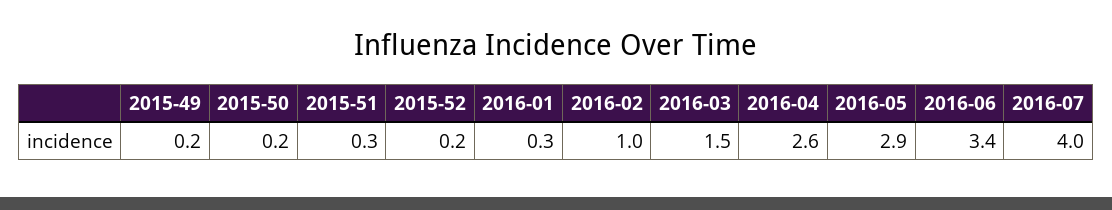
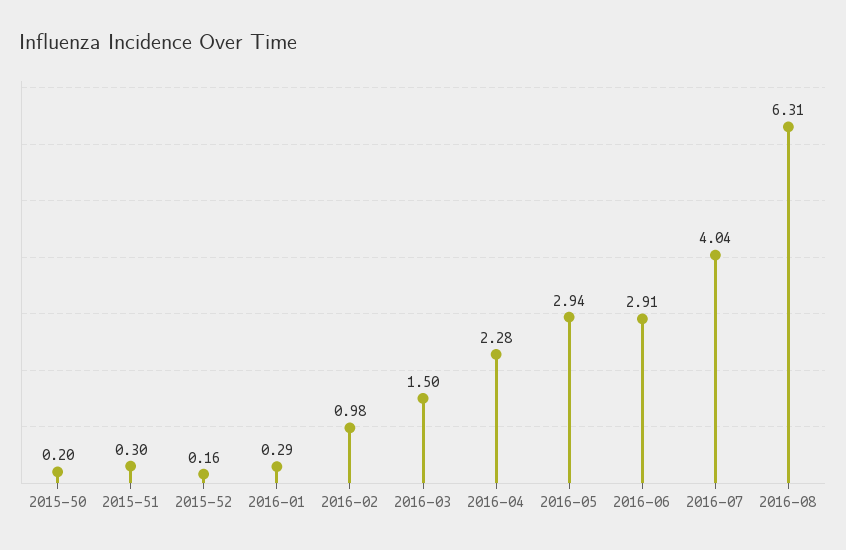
2015-49: 0.2 -> none
2016-04: 2.6 -> 2.28
2016-06: 3.4 -> 2.91
2016-08: none -> 6.31

